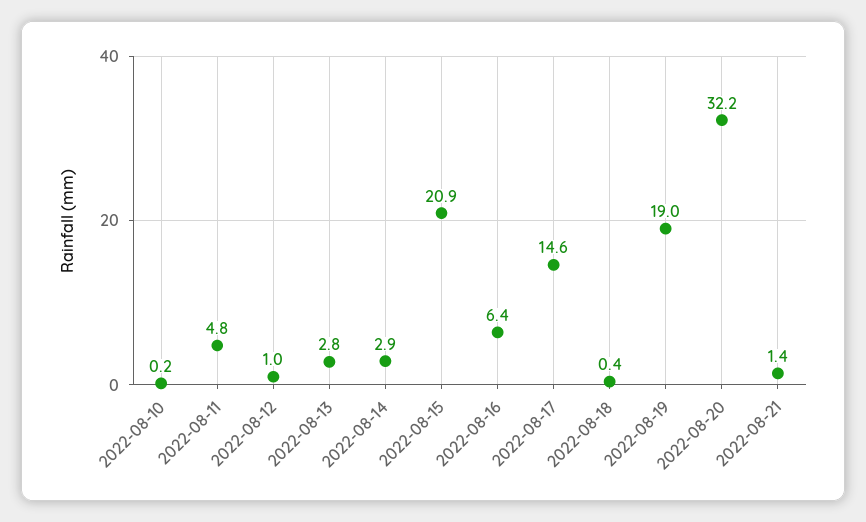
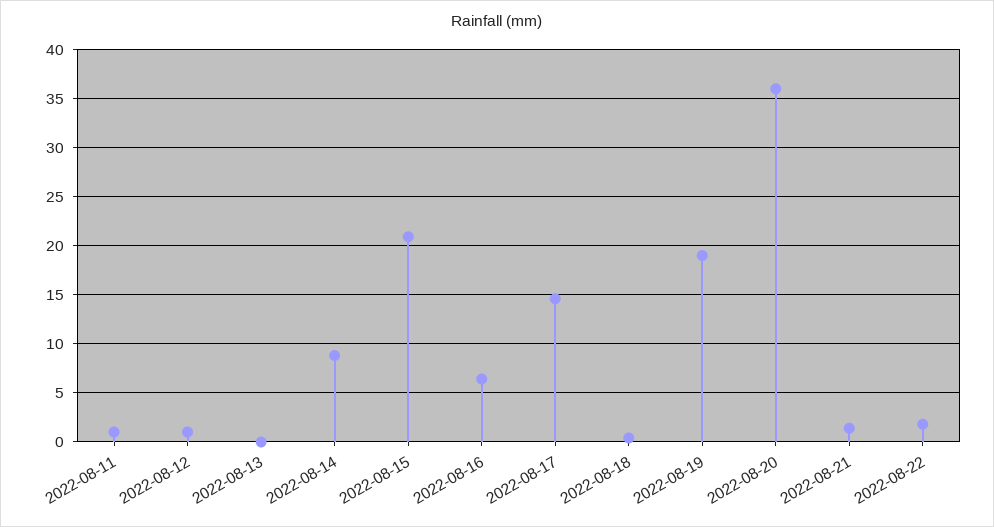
2022-08-10: 0.2 -> none
2022-08-11: 4.8 -> 1
2022-08-13: 2.8 -> 0
2022-08-14: 2.9 -> 9
2022-08-20: 32.2 -> 36
2022-08-22: none -> 2

